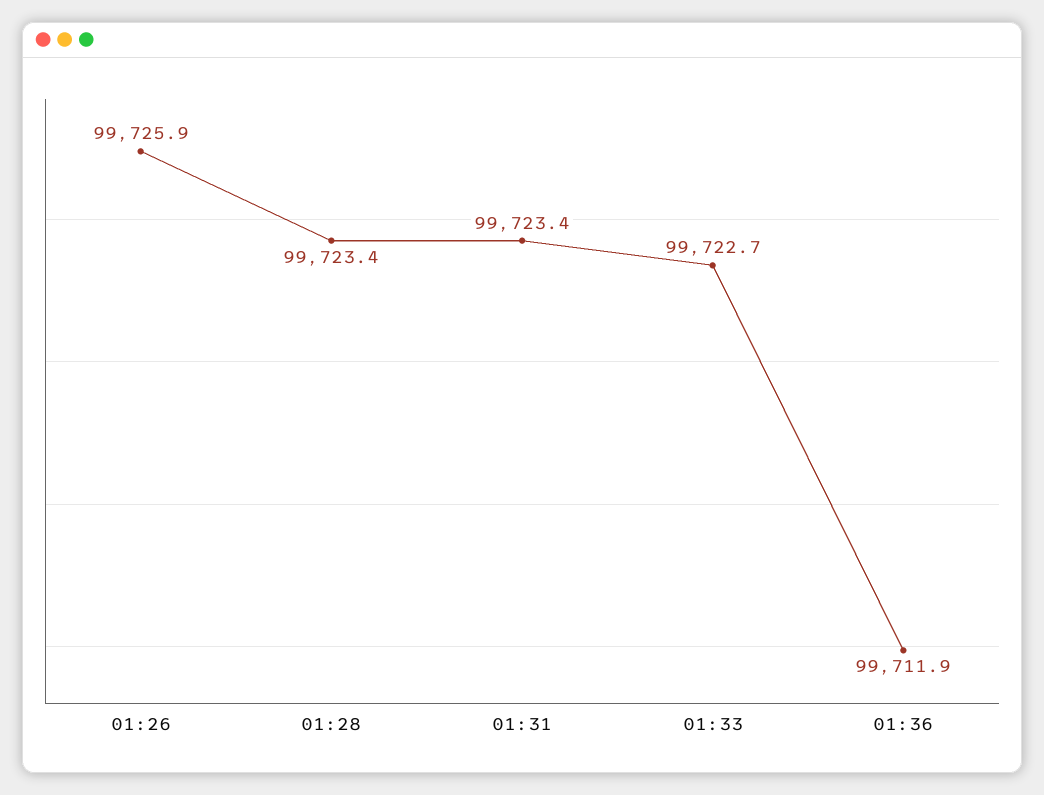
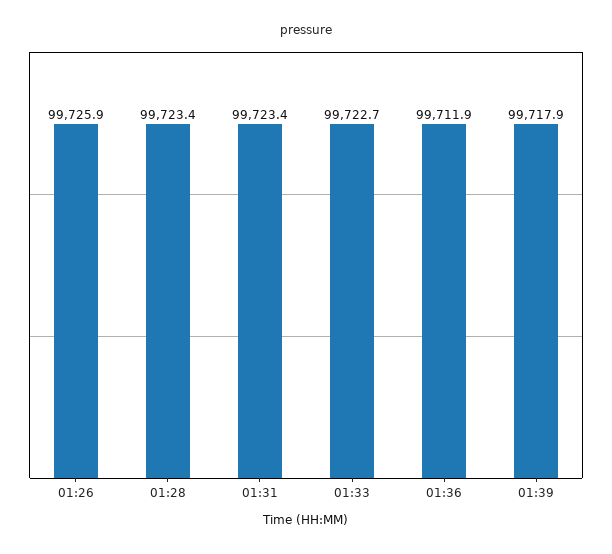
01:39: none -> 99717.9

